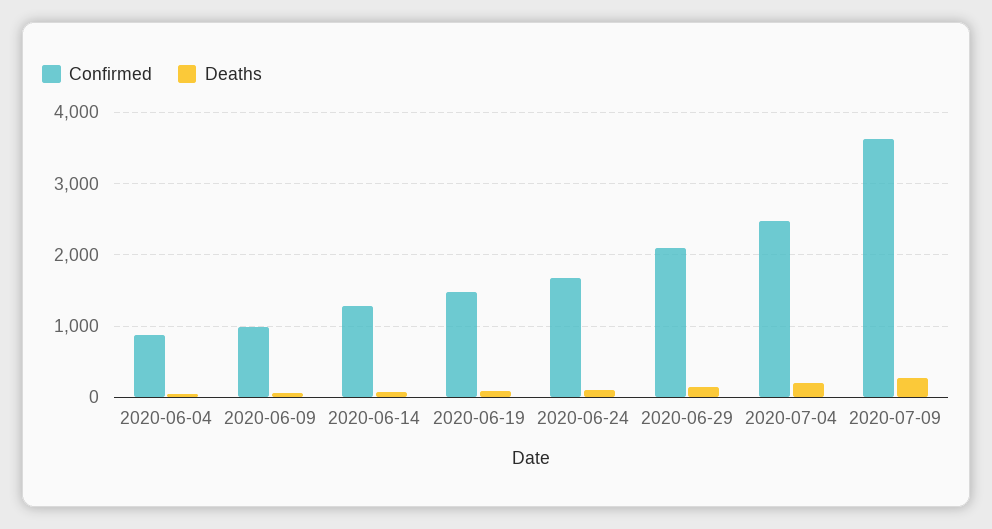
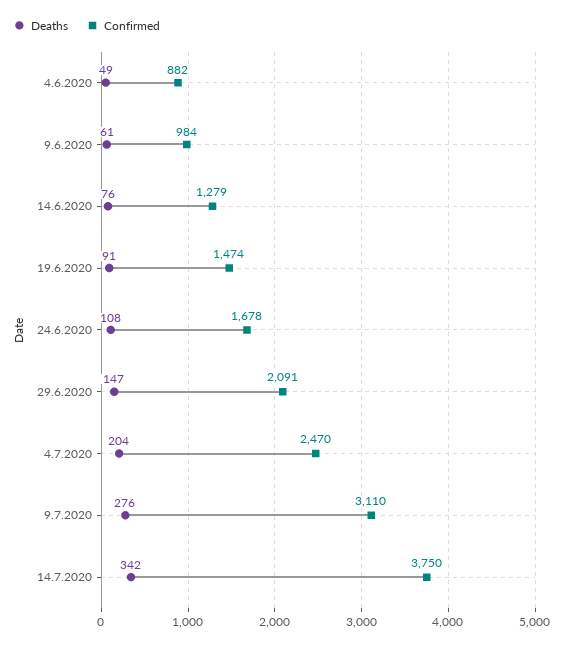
Confirmed, 2020-07-09: 3600 -> 3110
Deaths, 14.7.2020: none -> 342
Confirmed, 14.7.2020: none -> 3750

